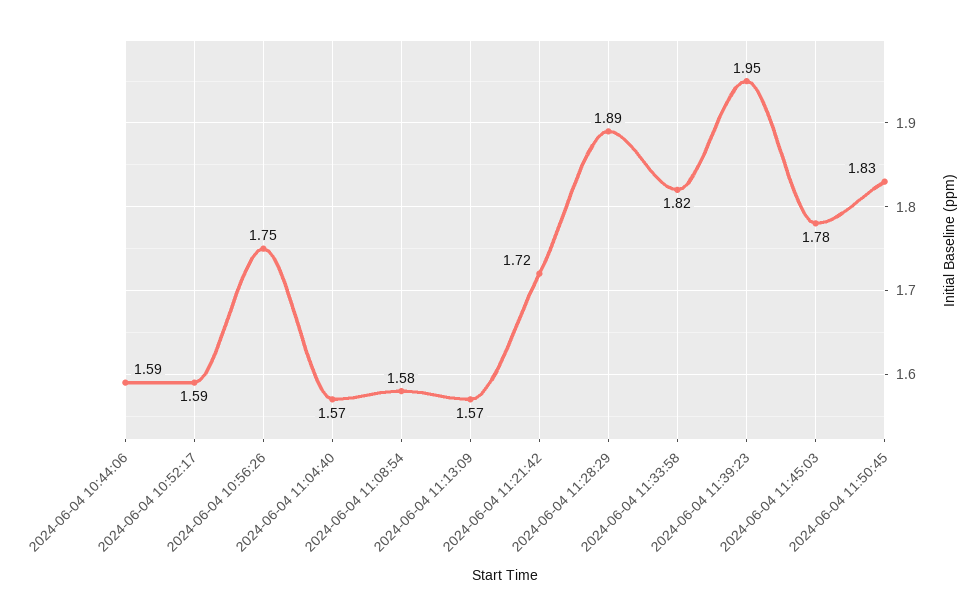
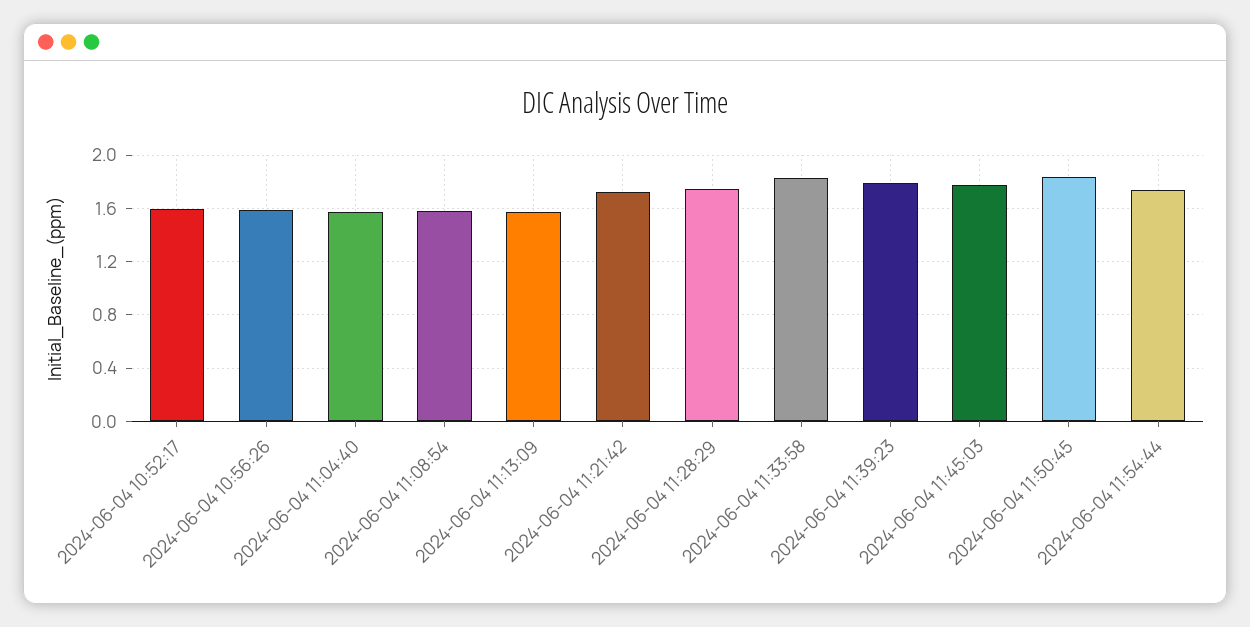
2024-06-04 10:44:06: 1.59 -> none
2024-06-04 10:56:26: 1.75 -> 1.6
2024-06-04 11:28:29: 1.89 -> 1.75
2024-06-04 11:39:23: 1.95 -> 1.8
2024-06-04 11:54:44: none -> 1.75

